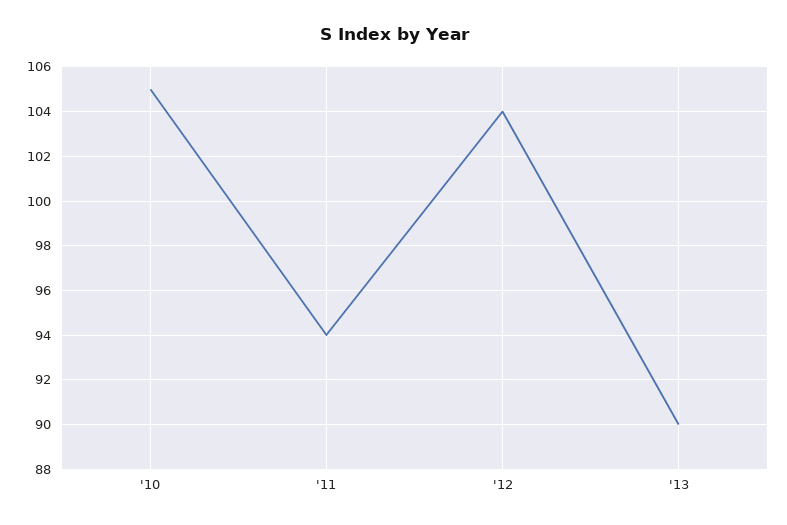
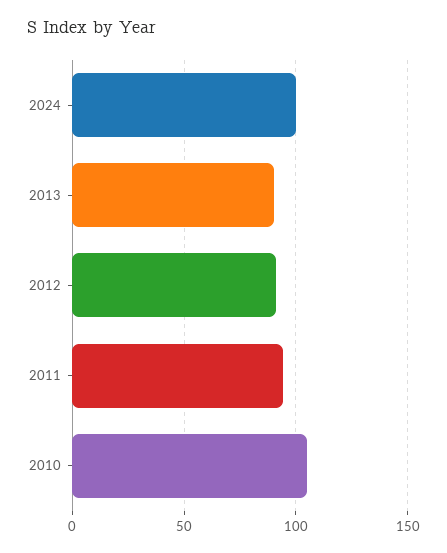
'12: 104 -> 90
2024: none -> 100

